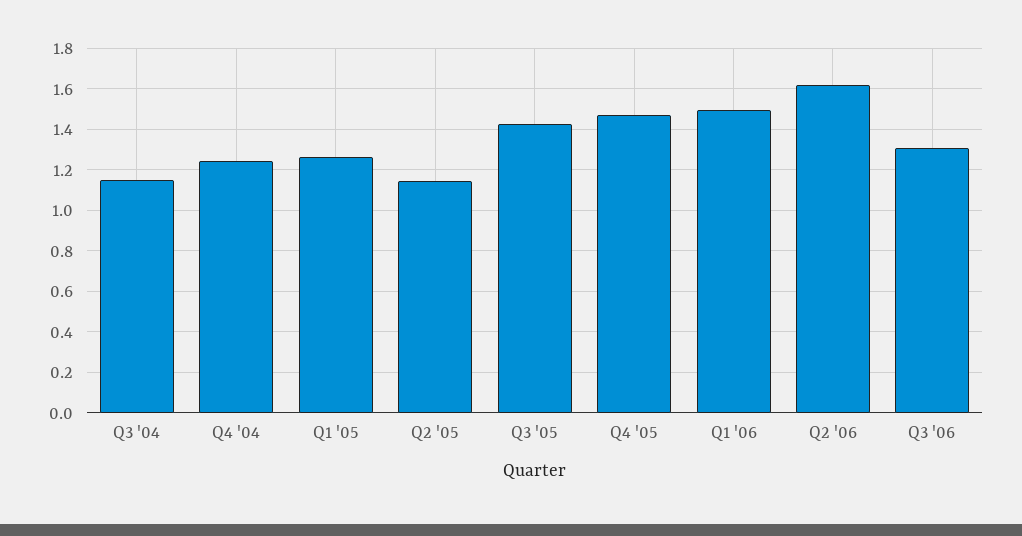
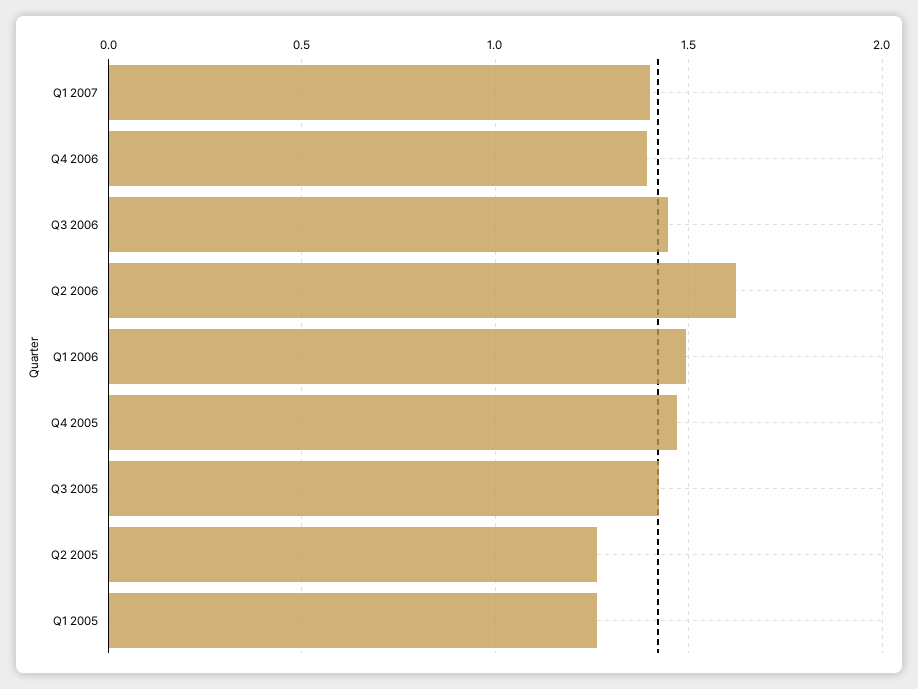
Q3 '04: 1.15 -> none
Q4 '04: 1.25 -> none
Q2 '05: 1.15 -> 1.25
Q3 '06: 1.3 -> 1.45
Q1 2007: none -> 1.4
Q4 2006: none -> 1.4

